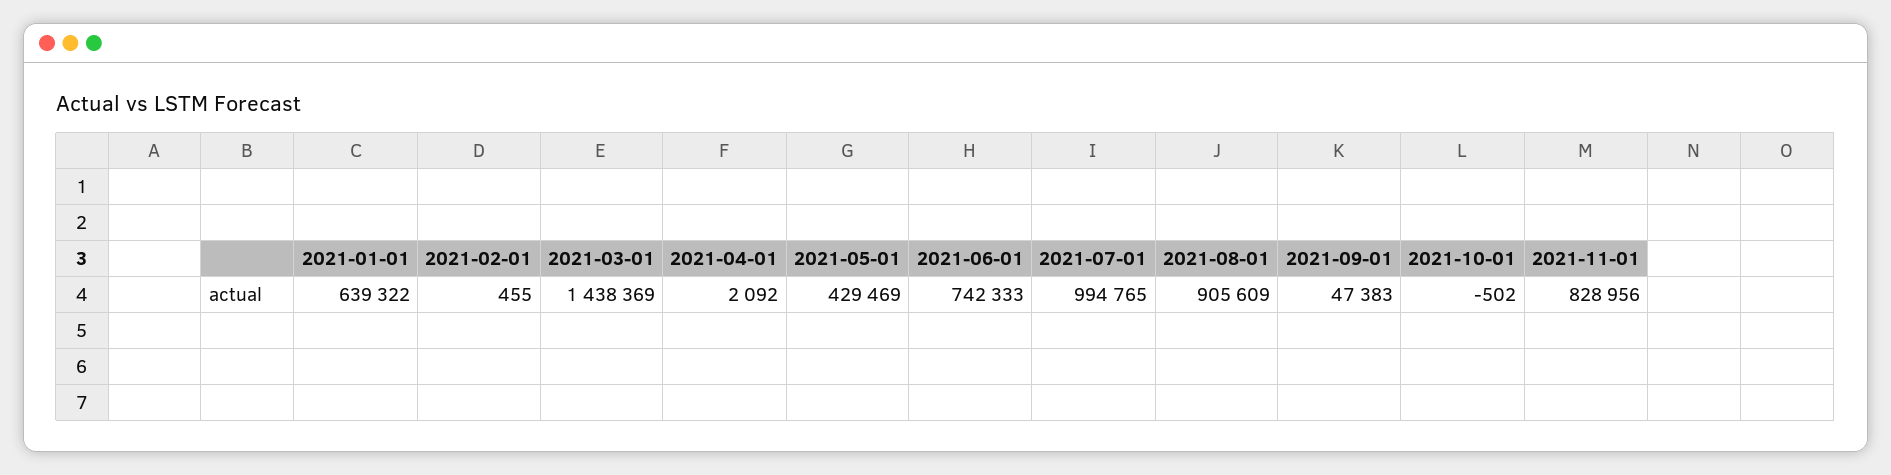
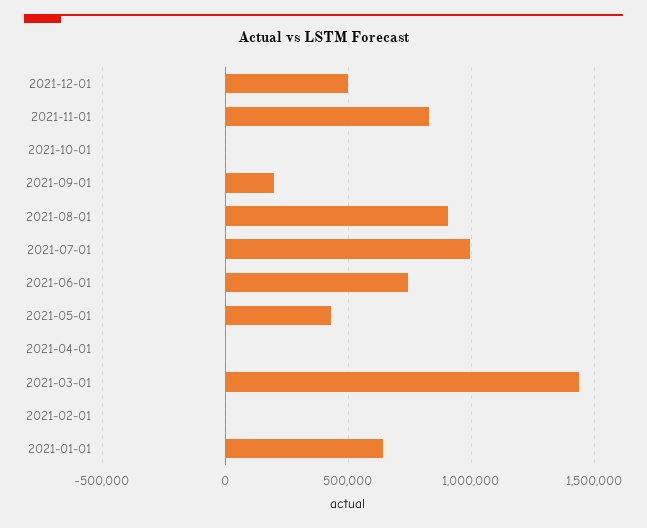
2021-09-01: 47383 -> 200000
2021-12-01: none -> 500000

